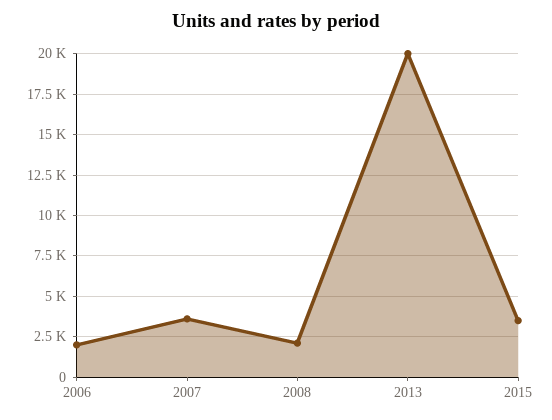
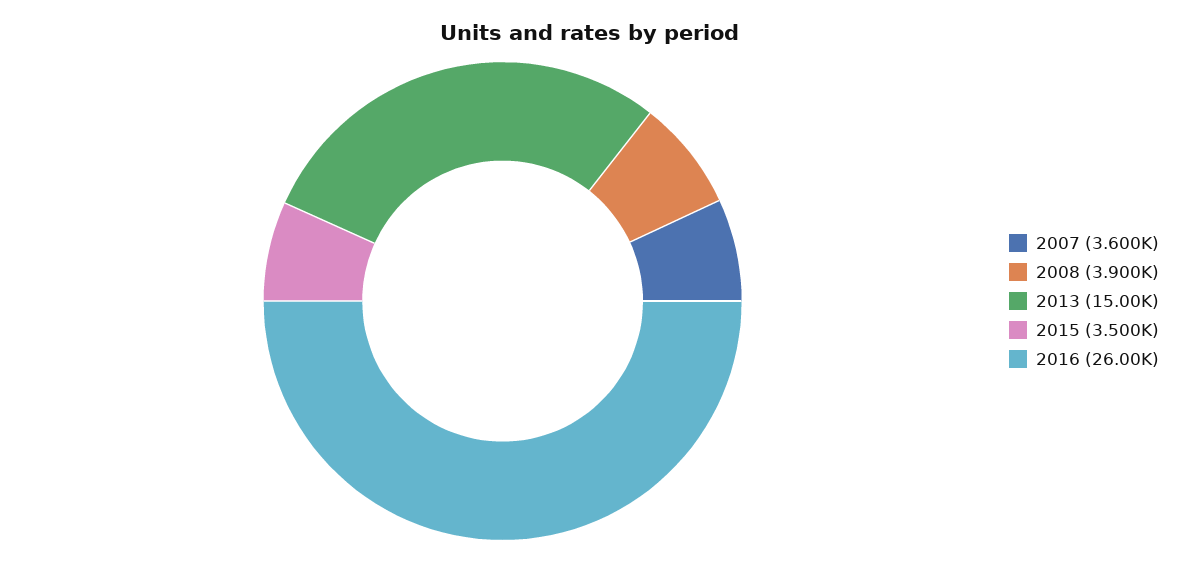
2006: 2000 -> none
2008: 2000 -> 3900
2013: 20000 -> 15000
2016: none -> 26000

